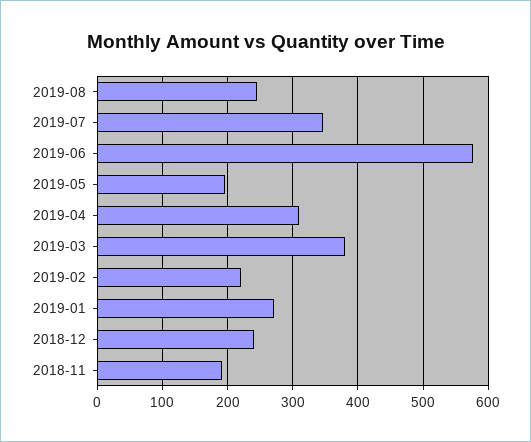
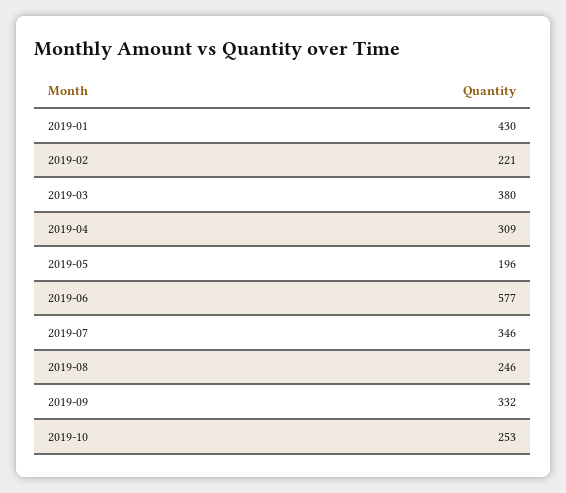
2019-01: 270 -> 430
2018-12: 240 -> none
2018-11: 190 -> none
2019-09: none -> 332
2019-10: none -> 253

